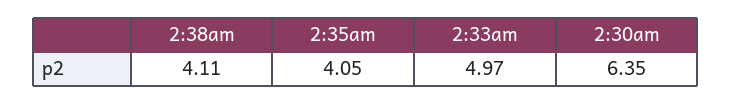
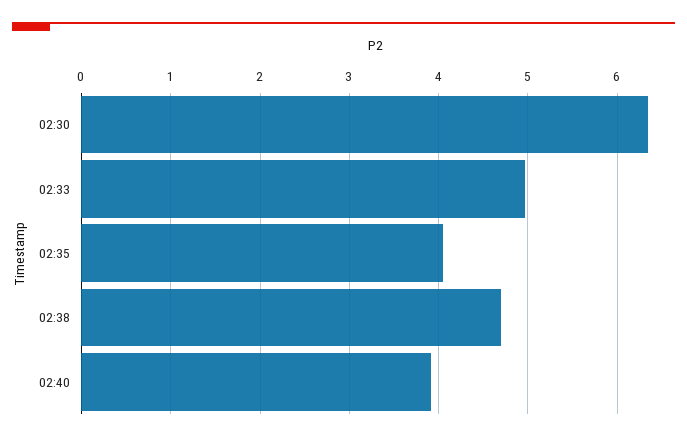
2:38am: 4.11 -> 4.7
02:40: none -> 3.9

